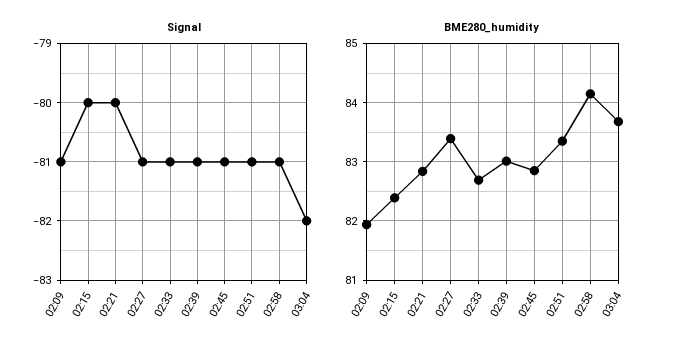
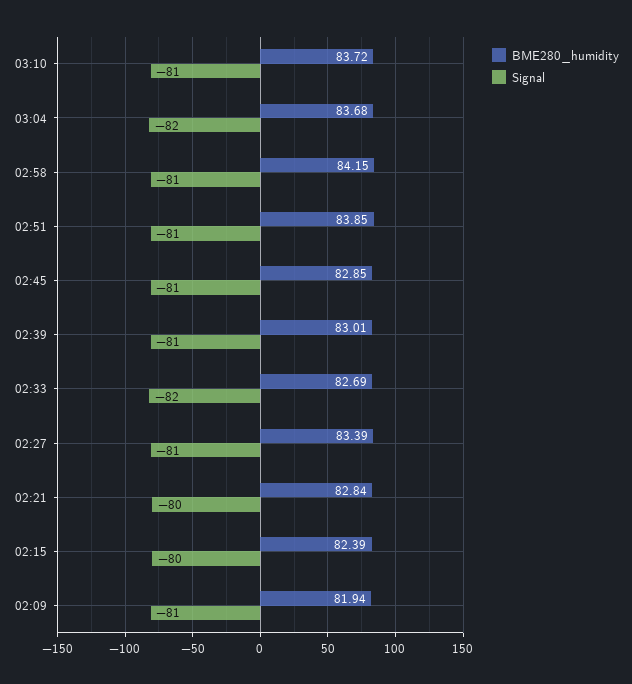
Signal, 02:33: -81 -> -82
BME280_humidity, 02:51: 83.4 -> 83.85
BME280_humidity, 03:10: none -> 83.72
Signal, 03:10: none -> -81

